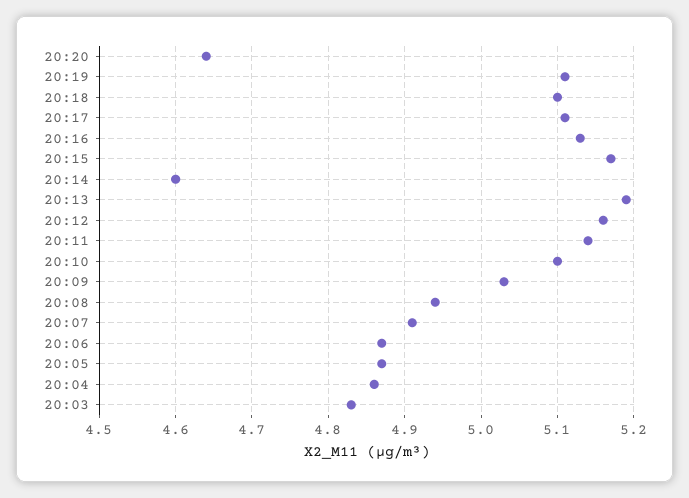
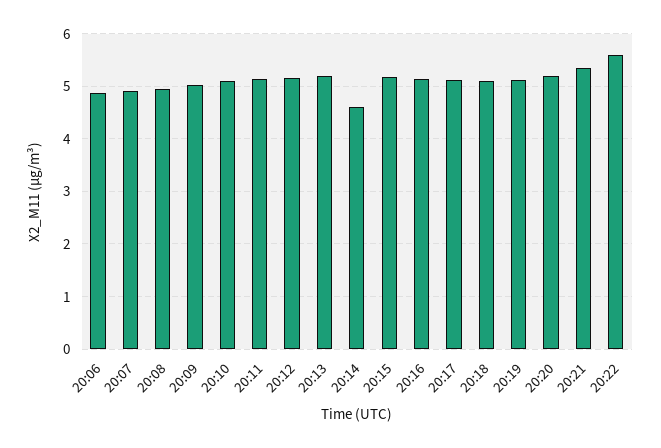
20:20: 4.64 -> 5.2
20:05: 4.87 -> none
20:04: 4.86 -> none
20:03: 4.83 -> none
20:21: none -> 5.4
20:22: none -> 5.6

